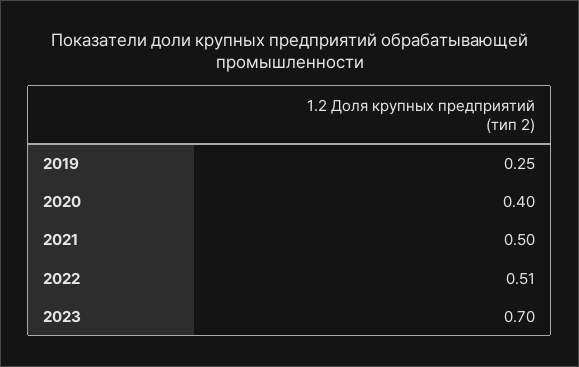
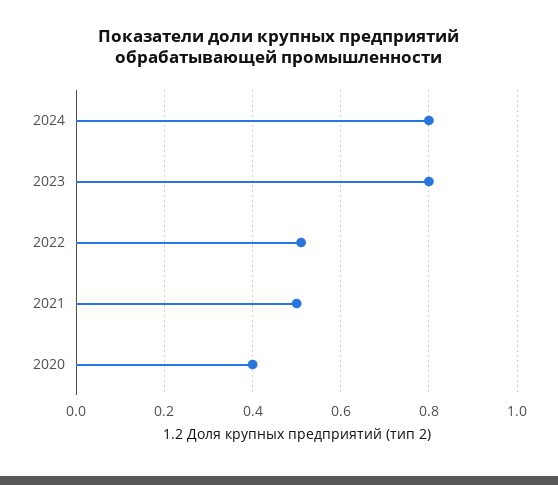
2019: 0.25 -> none
2023: 0.7 -> 0.8
2024: none -> 0.8

